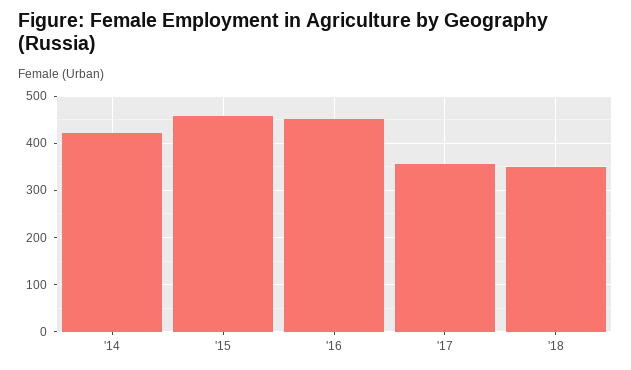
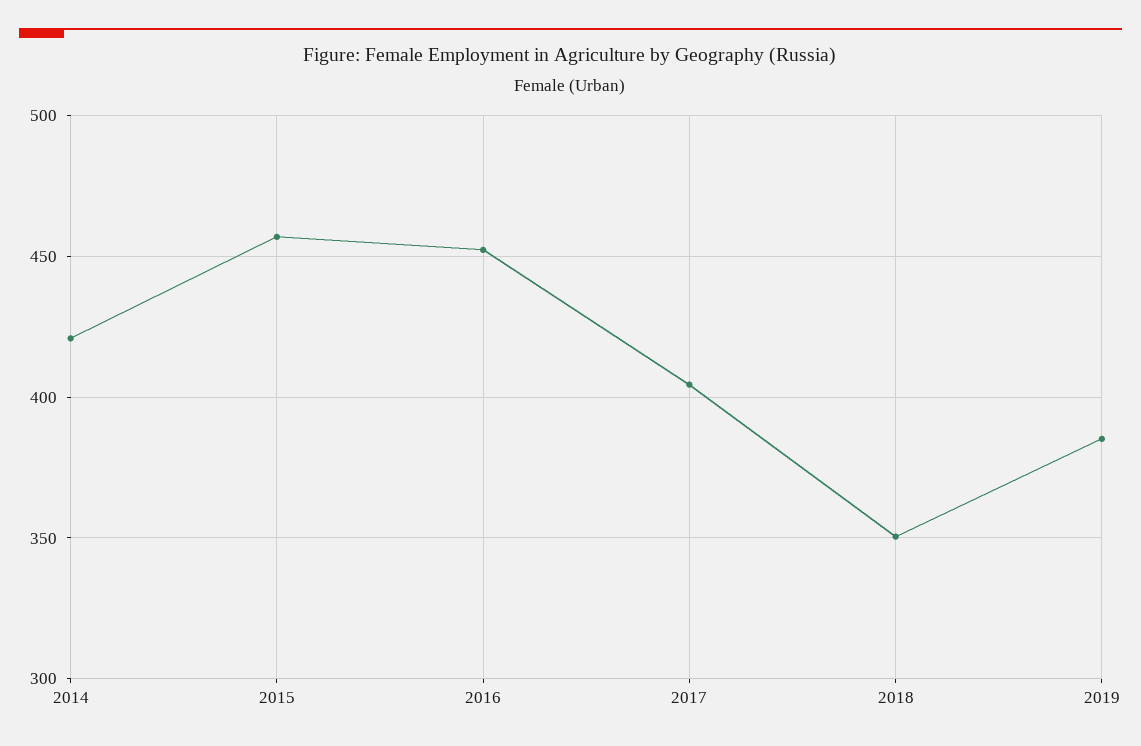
'17: 360 -> 405
2019: none -> 385

